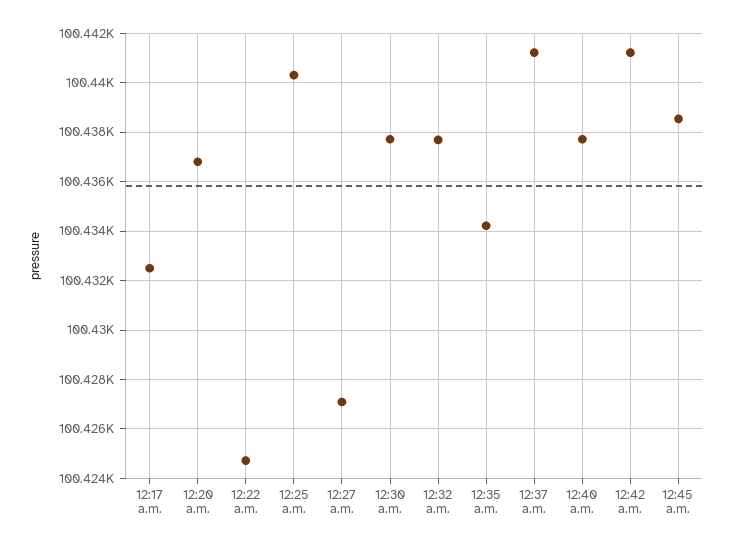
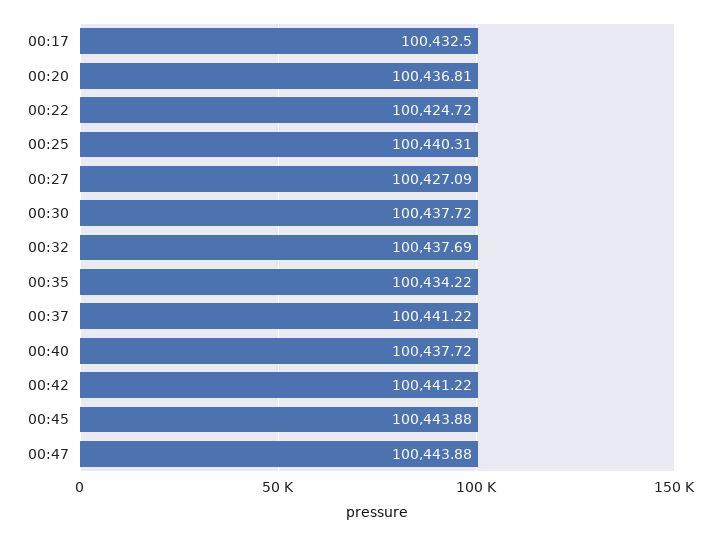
12:45 a.m.: 100438.5 -> 100443.88
00:47: none -> 100443.88

